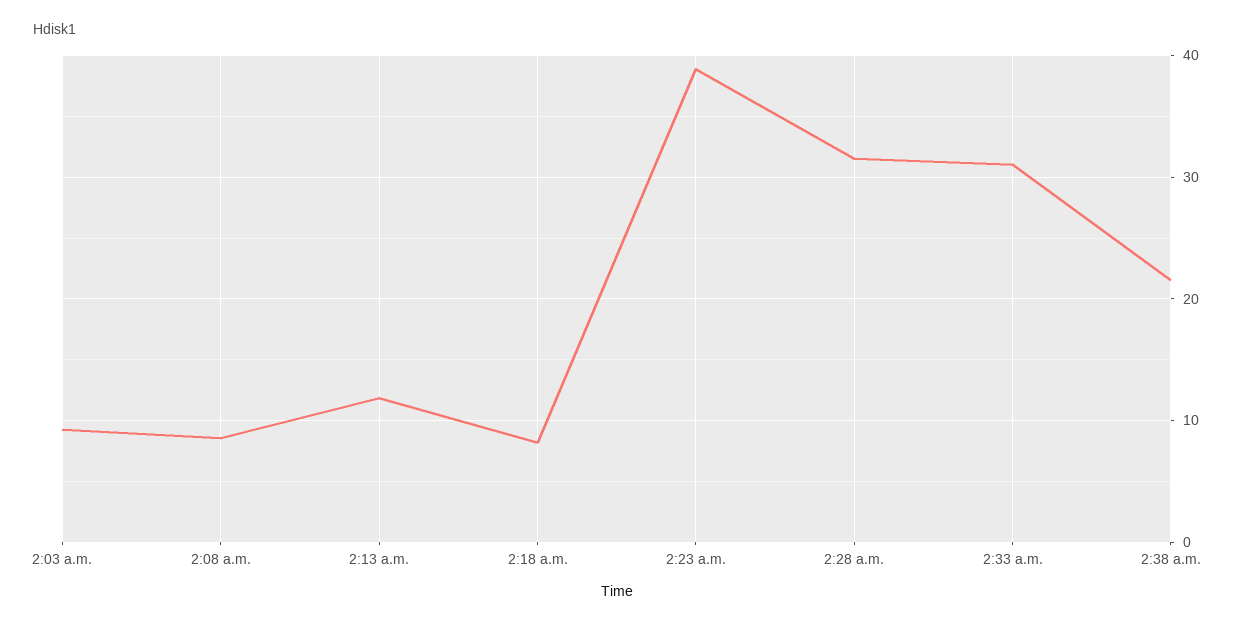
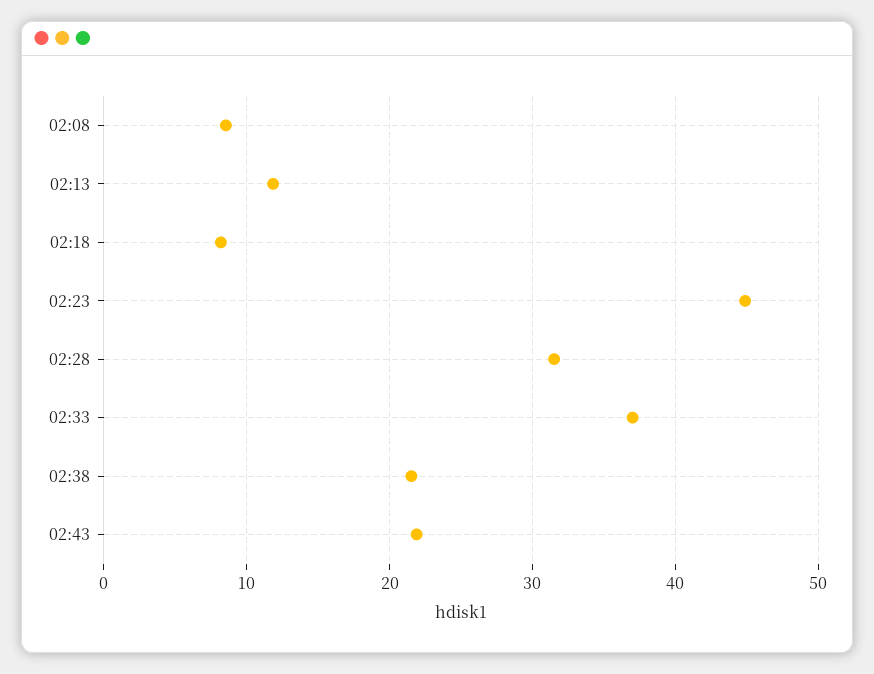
2:03 a.m.: 9 -> none
2:23 a.m.: 39 -> 45
2:33 a.m.: 31 -> 37
02:43: none -> 22

